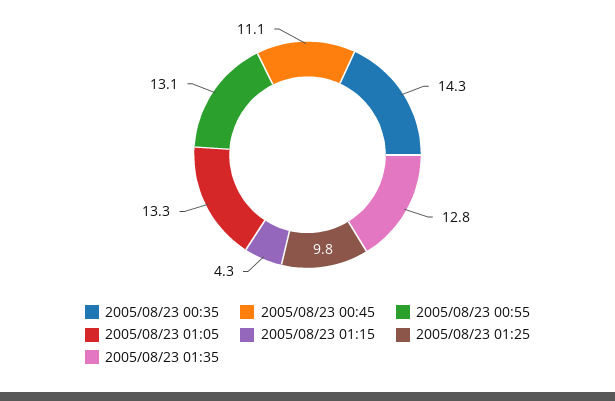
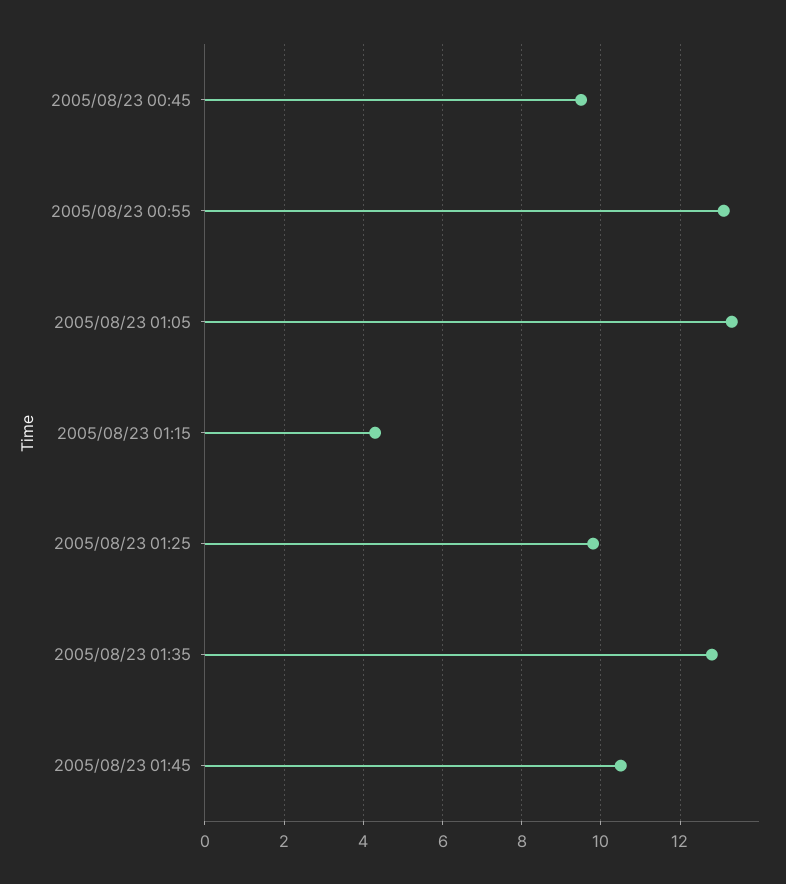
2005/08/23 00:35: 14.3 -> none
2005/08/23 00:45: 11.1 -> 9.5
2005/08/23 01:45: none -> 10.5

